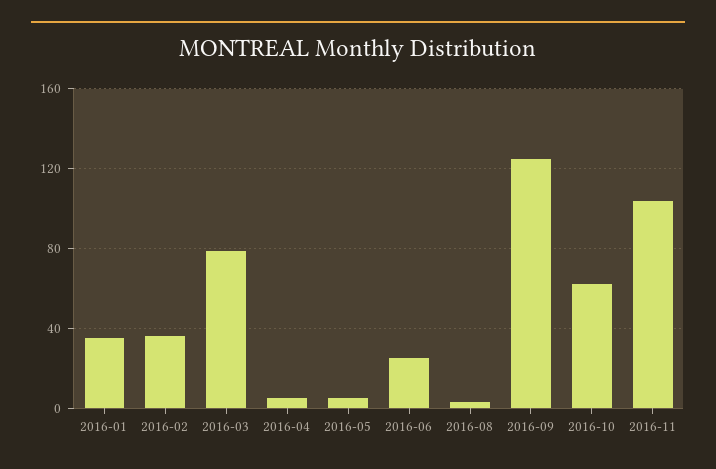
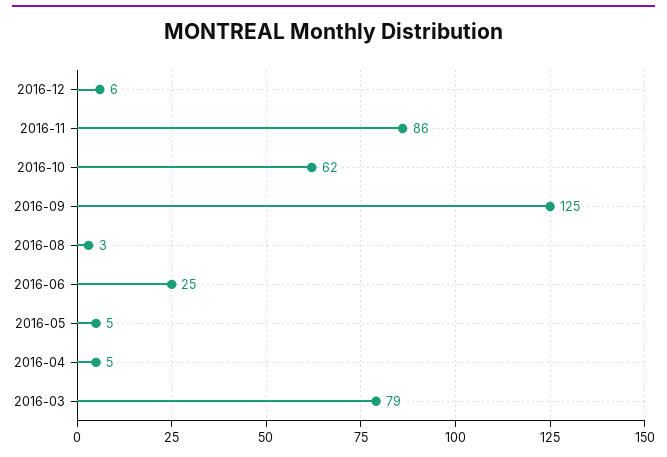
2016-01: 35 -> none
2016-02: 35 -> none
2016-11: 105 -> 86
2016-12: none -> 6

